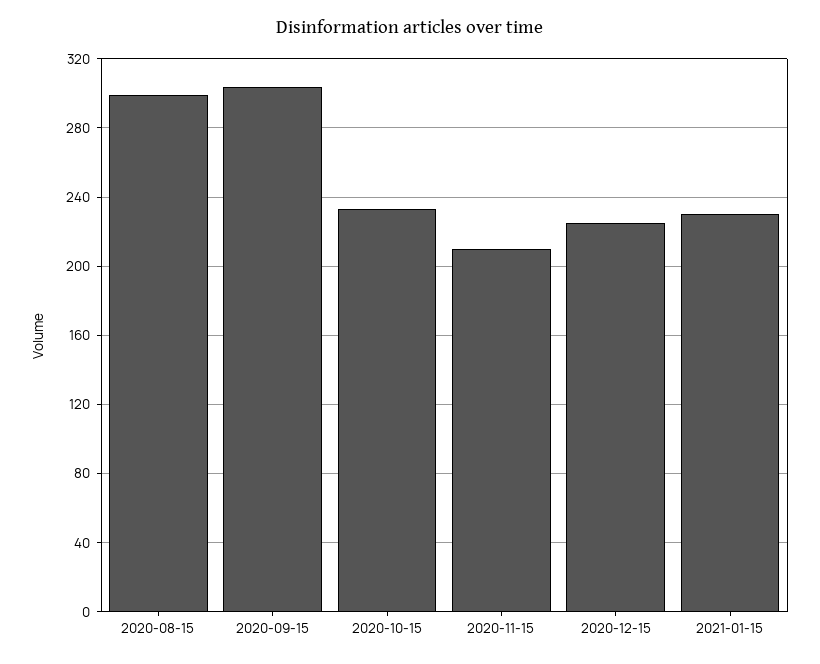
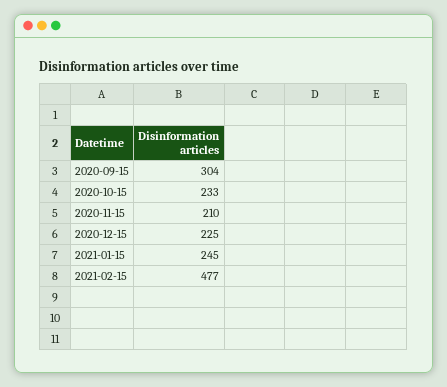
2020-08-15: 300 -> none
2021-01-15: 230 -> 245
2021-02-15: none -> 477

